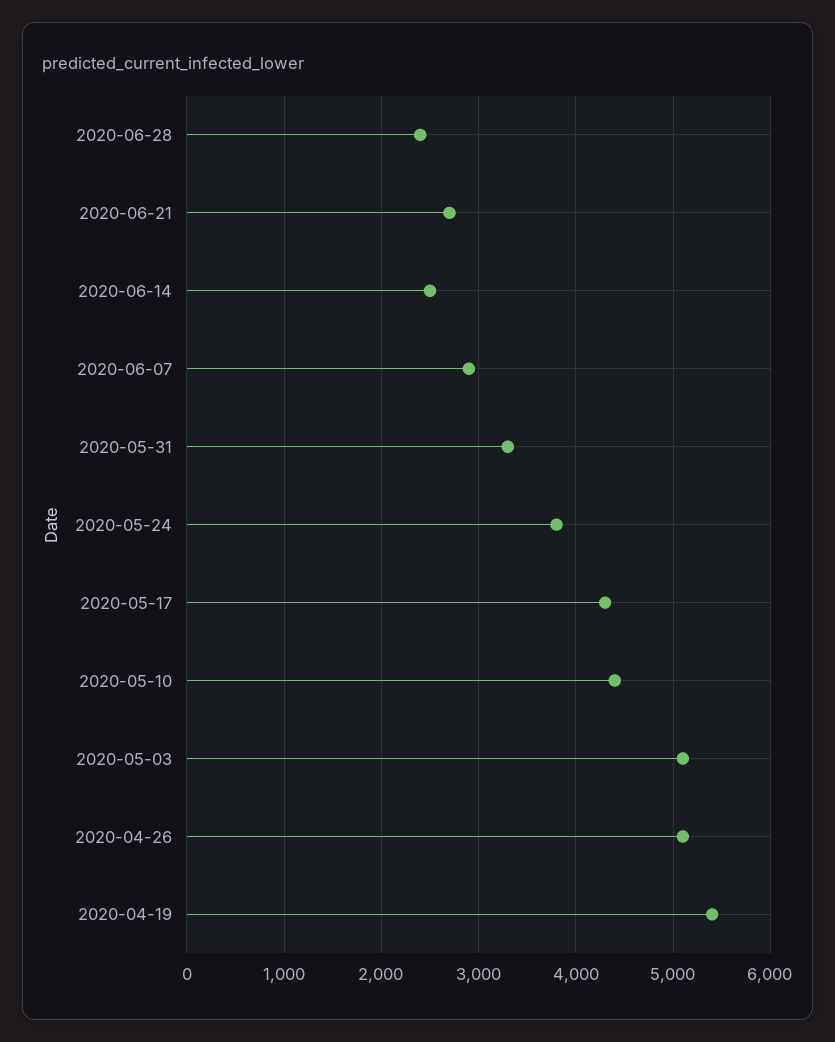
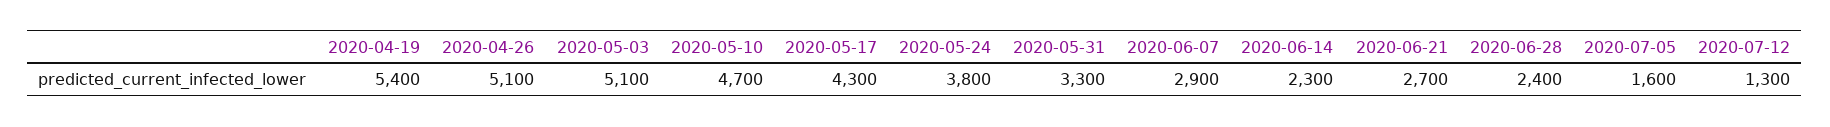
2020-06-14: 2500 -> 2300
2020-05-10: 4400 -> 4700
2020-07-05: none -> 1600
2020-07-12: none -> 1300

